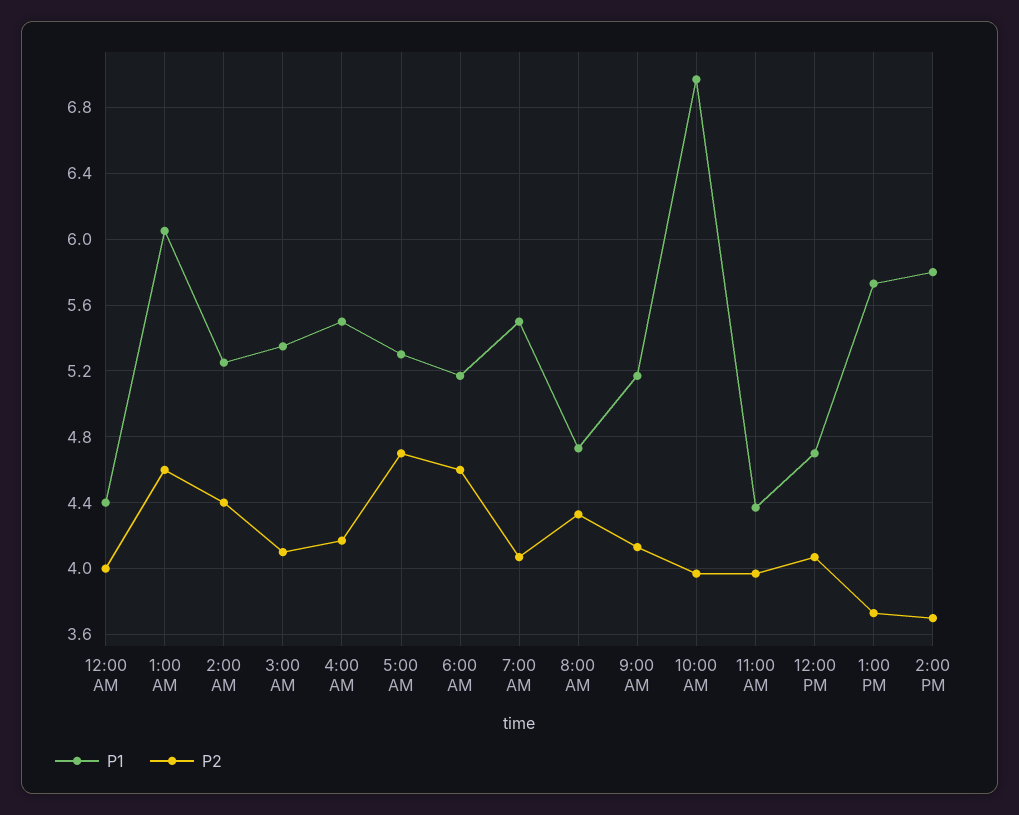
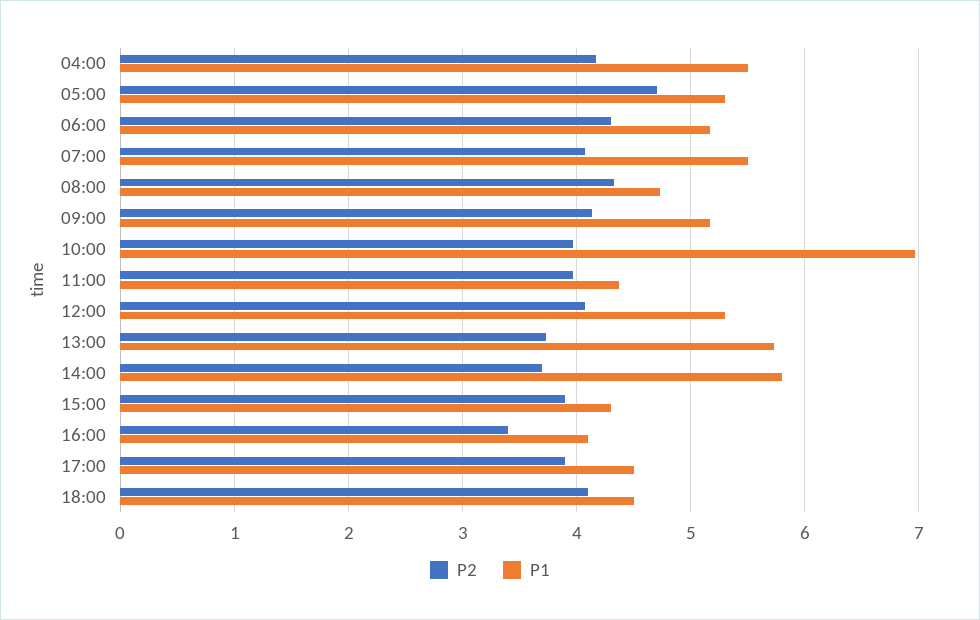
P1, 12:00 AM: 4.4 -> none
P2, 12:00 AM: 4 -> none
P1, 1:00 AM: 6.05 -> none
P2, 1:00 AM: 4.6 -> none
P1, 2:00 AM: 5.25 -> none
P2, 2:00 AM: 4.4 -> none
P1, 3:00 AM: 5.35 -> none
P2, 3:00 AM: 4.1 -> none
P2, 6:00 AM: 4.6 -> 4.3
P1, 12:00 PM: 4.7 -> 5.3
P2, 15:00: none -> 3.9
P1, 15:00: none -> 4.3
P2, 16:00: none -> 3.4
P1, 16:00: none -> 4.1
P2, 17:00: none -> 3.9
P1, 17:00: none -> 4.5
P2, 18:00: none -> 4.1
P1, 18:00: none -> 4.5

